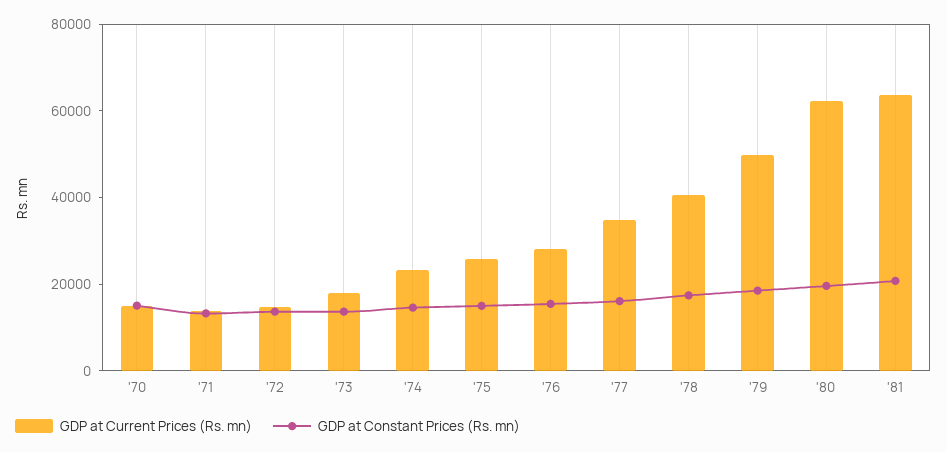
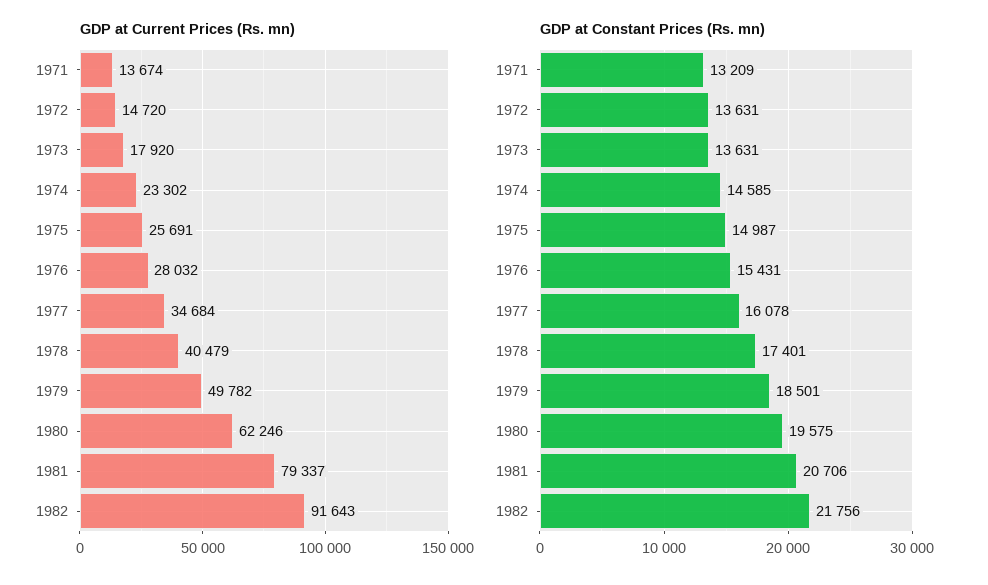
GDP at Current Prices (Rs. mn), '70: 15000 -> none
GDP at Constant Prices (Rs. mn), '70: 15000 -> none
GDP at Current Prices (Rs. mn), '81: 65000 -> 79337
GDP at Current Prices (Rs. mn), 1982: none -> 91643
GDP at Constant Prices (Rs. mn), 1982: none -> 21756

